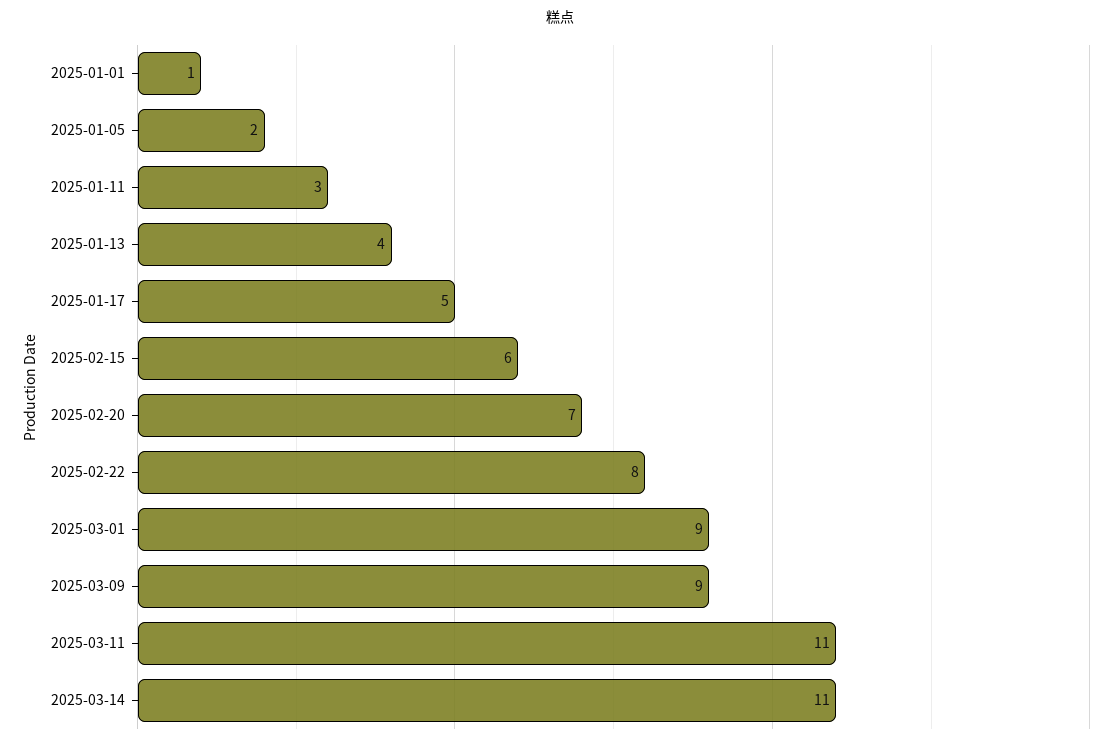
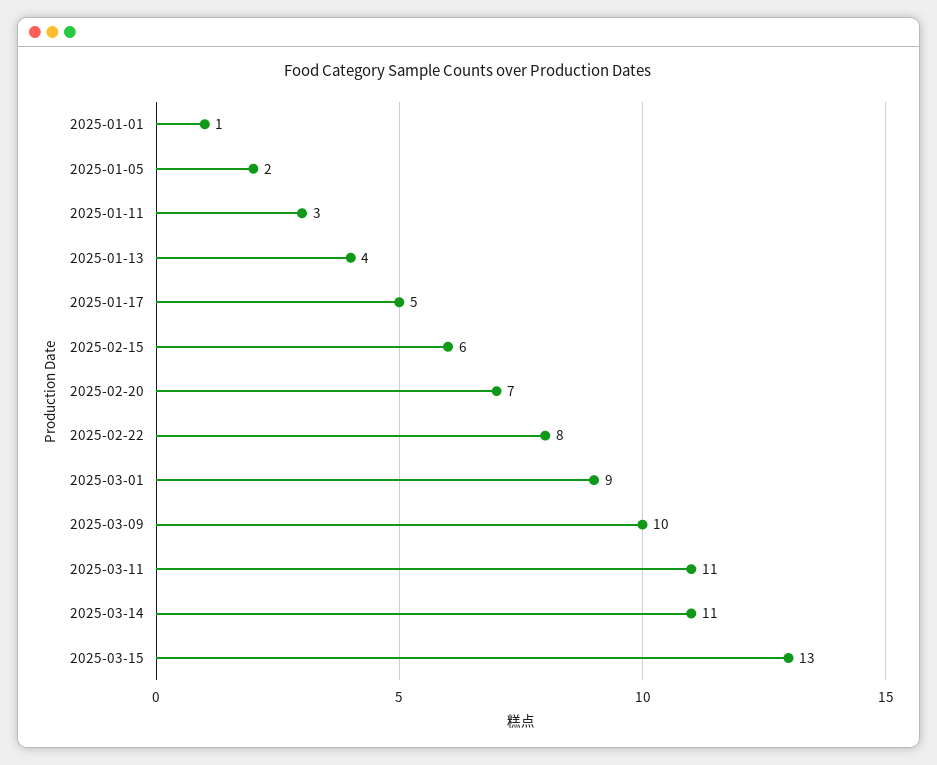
2025-03-09: 9 -> 10
2025-03-15: none -> 13

